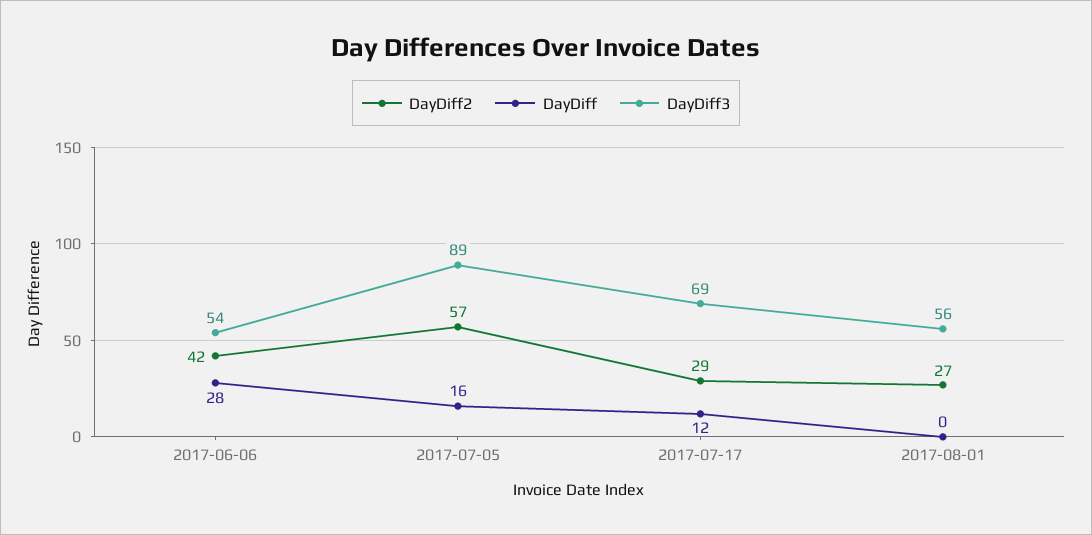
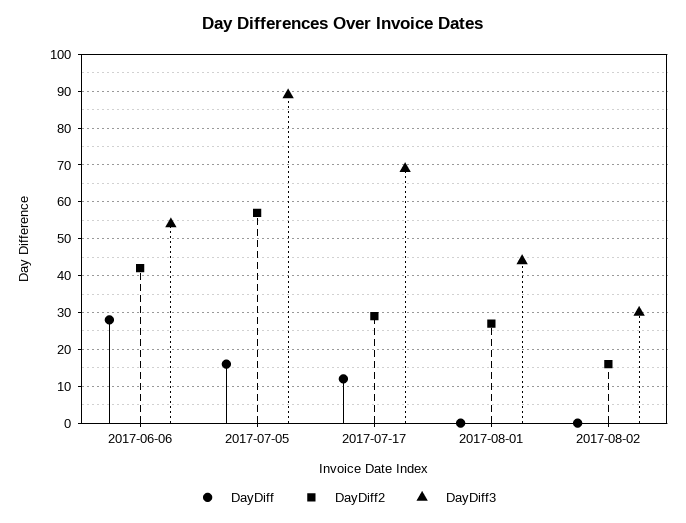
DayDiff3, 2017-08-01: 56 -> 45
DayDiff, 2017-08-02: none -> 0
DayDiff2, 2017-08-02: none -> 15
DayDiff3, 2017-08-02: none -> 30

